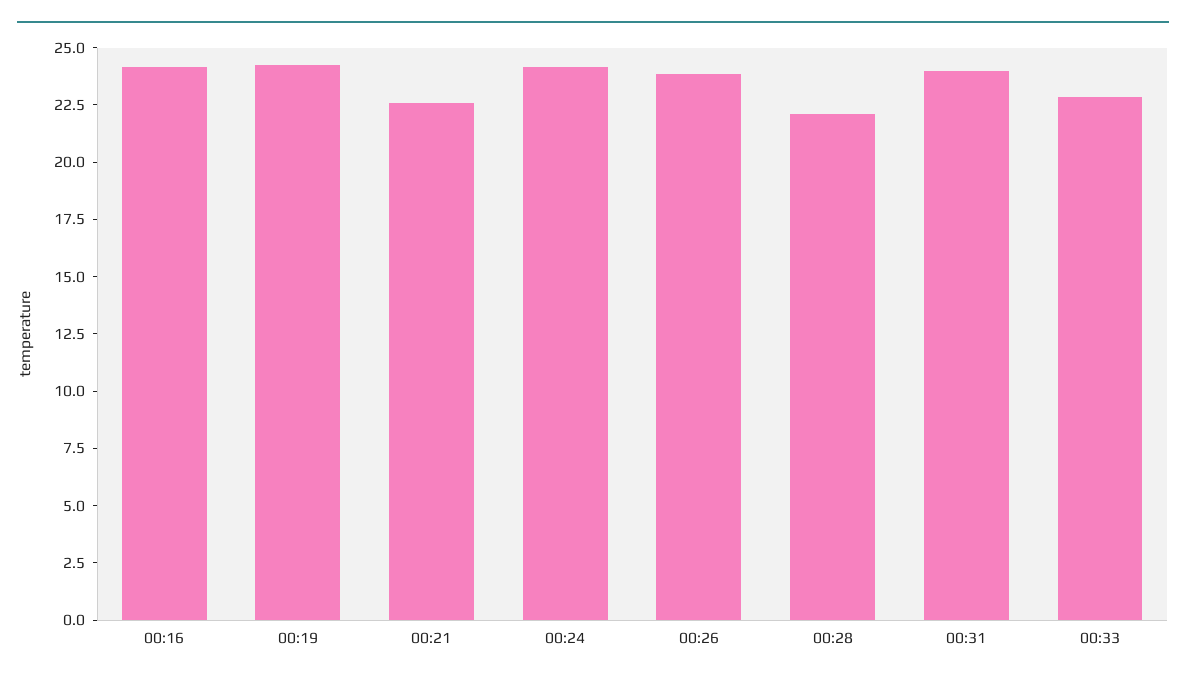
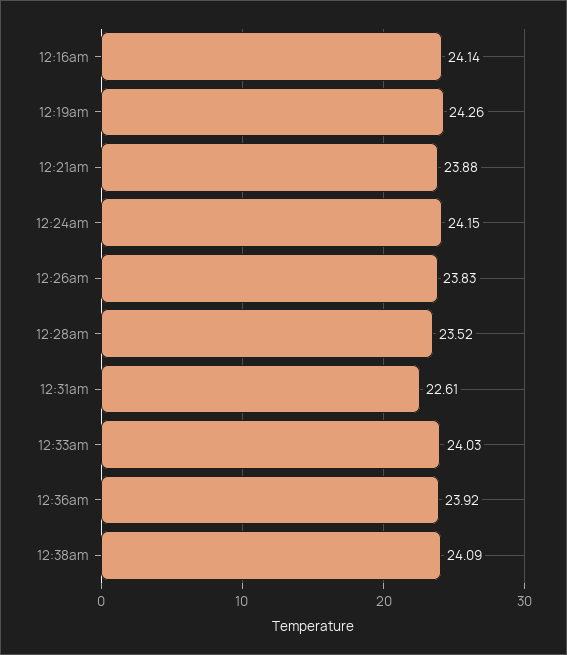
00:21: 22.5 -> 23.88
00:28: 22 -> 23.52
00:31: 24 -> 22.61
00:33: 23 -> 24.03
12:36am: none -> 23.92
12:38am: none -> 24.09

